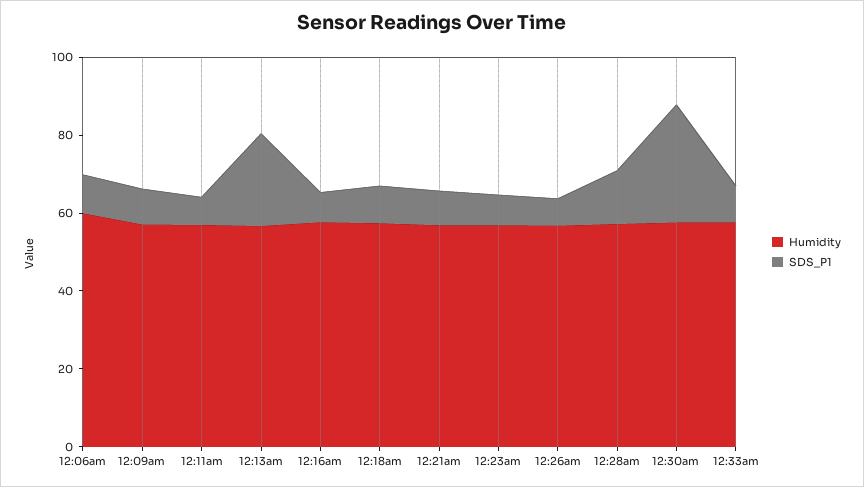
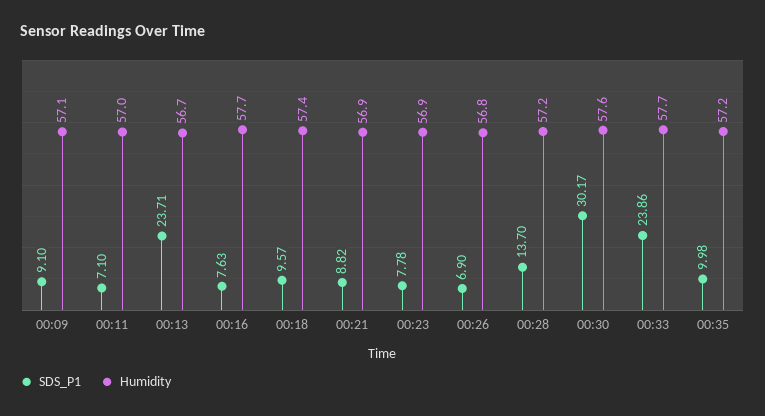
Humidity, 12:06am: 60 -> none
SDS_P1, 12:06am: 10 -> none
SDS_P1, 12:33am: 10 -> 23.86
SDS_P1, 00:35: none -> 9.98
Humidity, 00:35: none -> 57.2

